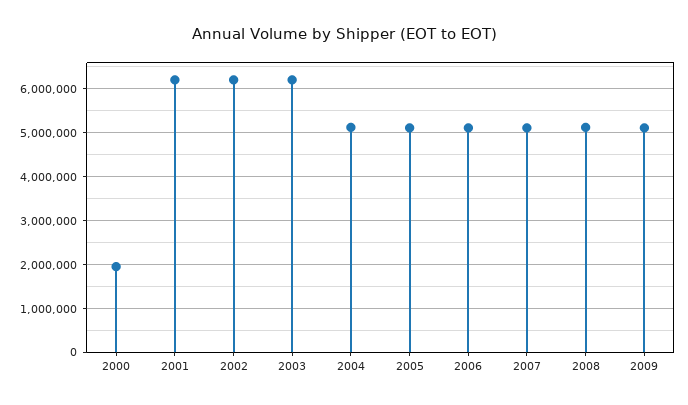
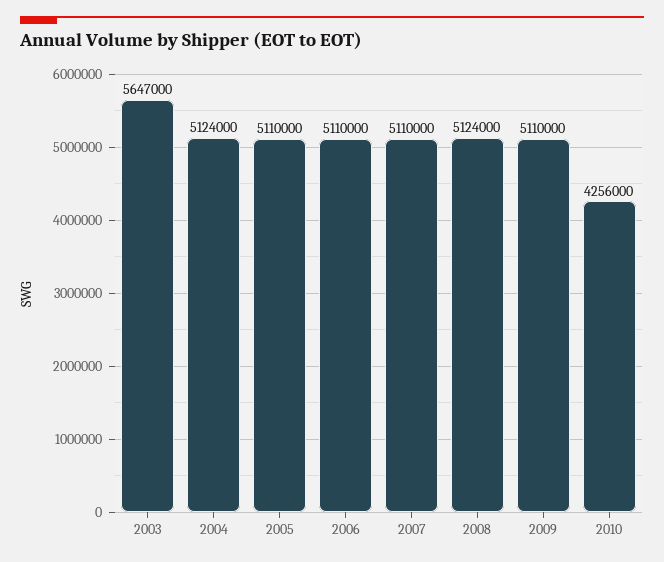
2000: 2000000 -> none
2001: 6200000 -> none
2002: 6200000 -> none
2003: 6200000 -> 5647000
2010: none -> 4256000

